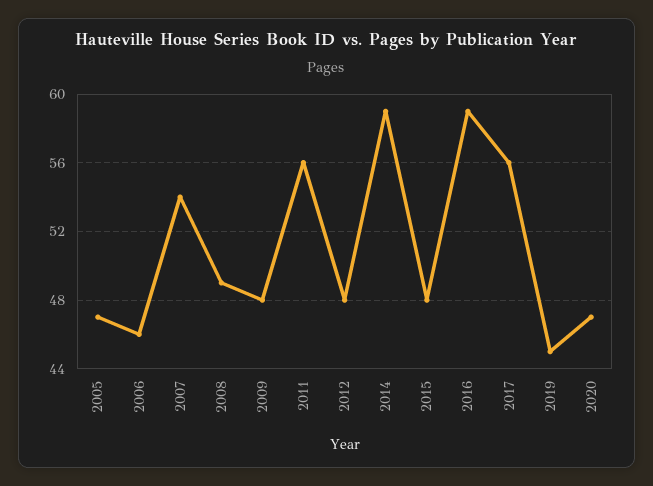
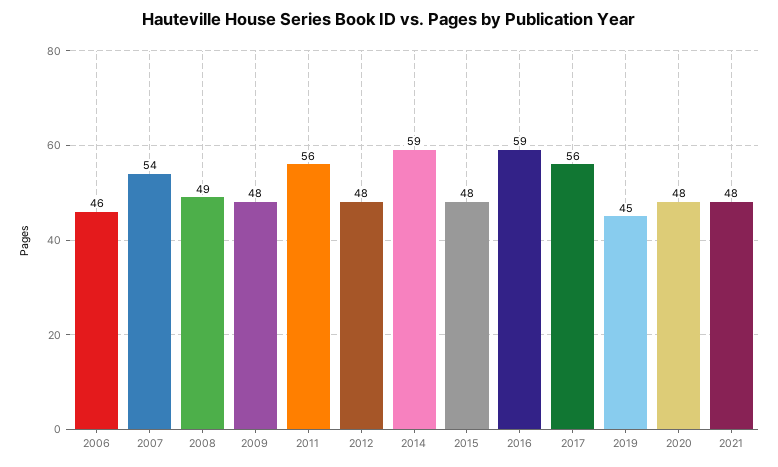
2005: 47 -> none
2020: 47 -> 48
2021: none -> 48

